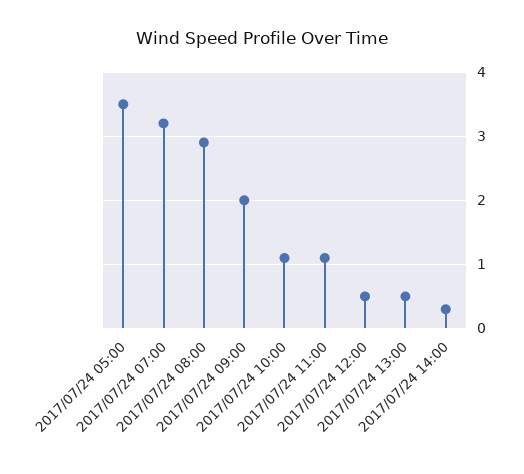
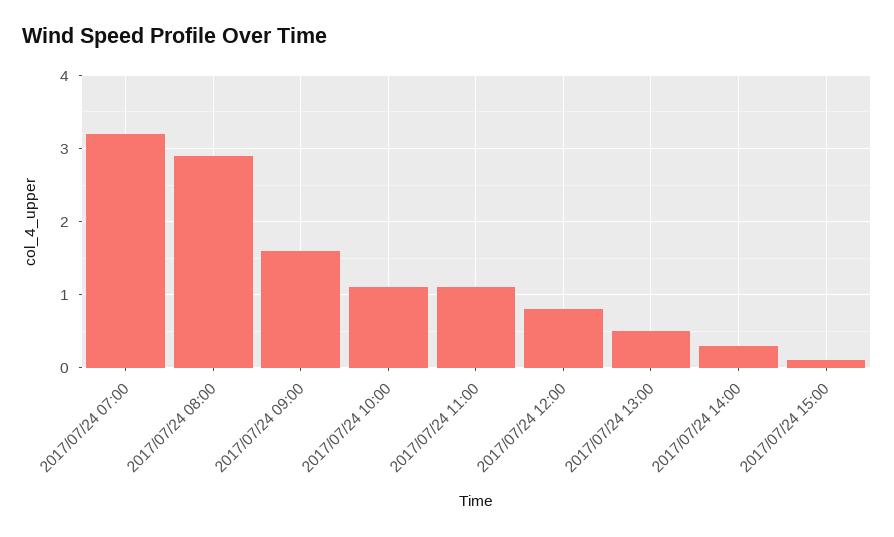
2017/07/24 05:00: 3.5 -> none
2017/07/24 09:00: 2 -> 1.6
2017/07/24 12:00: 0.5 -> 0.8
2017/07/24 15:00: none -> 0.1

